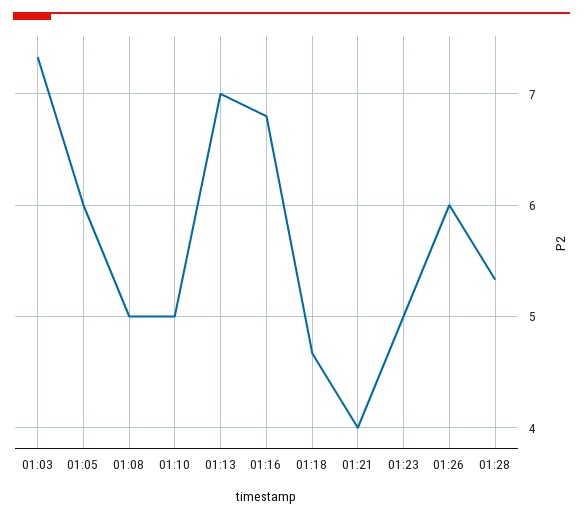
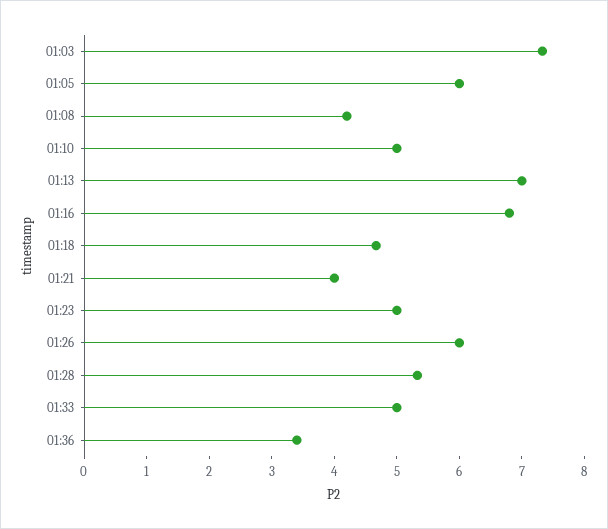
01:08: 5 -> 4.2
01:33: none -> 5
01:36: none -> 3.4

